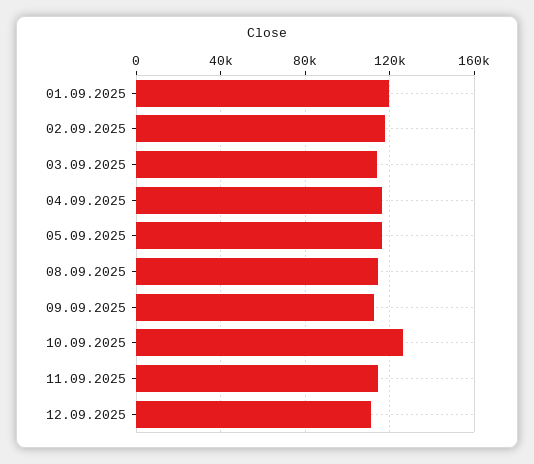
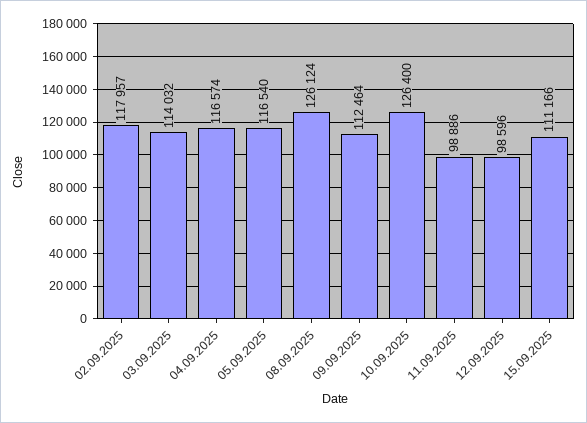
01.09.2025: 120000 -> none
08.09.2025: 115000 -> 126124
11.09.2025: 115000 -> 98886
12.09.2025: 110000 -> 98596
15.09.2025: none -> 111166

